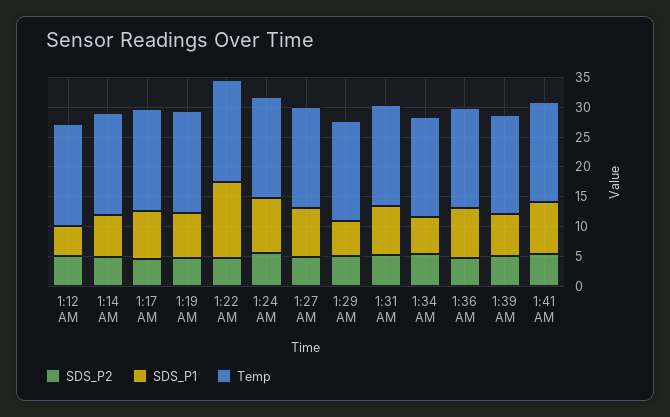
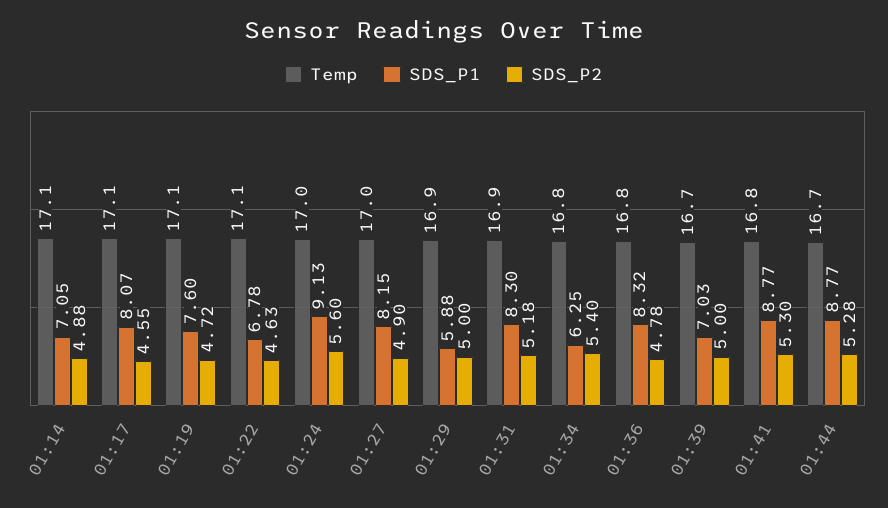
SDS_P2, 1:12 AM: 5 -> none
SDS_P1, 1:12 AM: 5 -> none
Temp, 1:12 AM: 17.5 -> none
SDS_P1, 1:22 AM: 12.5 -> 6.78
Temp, 01:44: none -> 16.7
SDS_P1, 01:44: none -> 8.77
SDS_P2, 01:44: none -> 5.28

